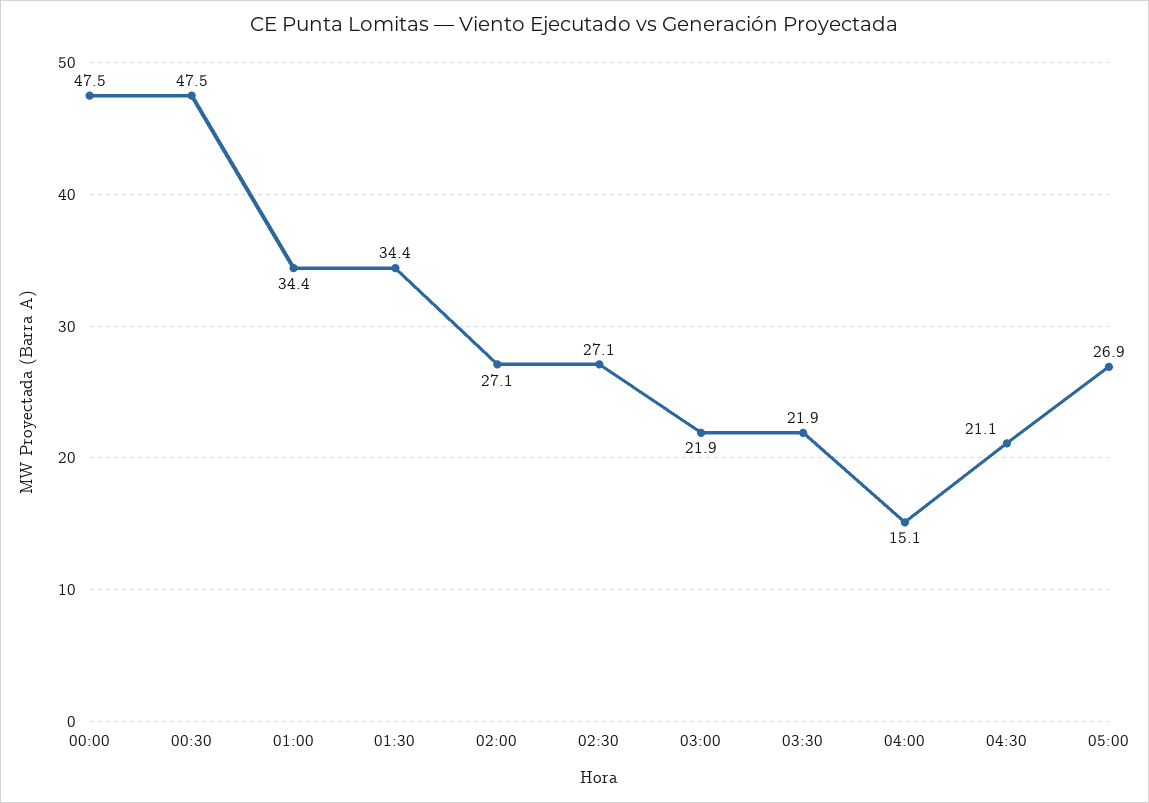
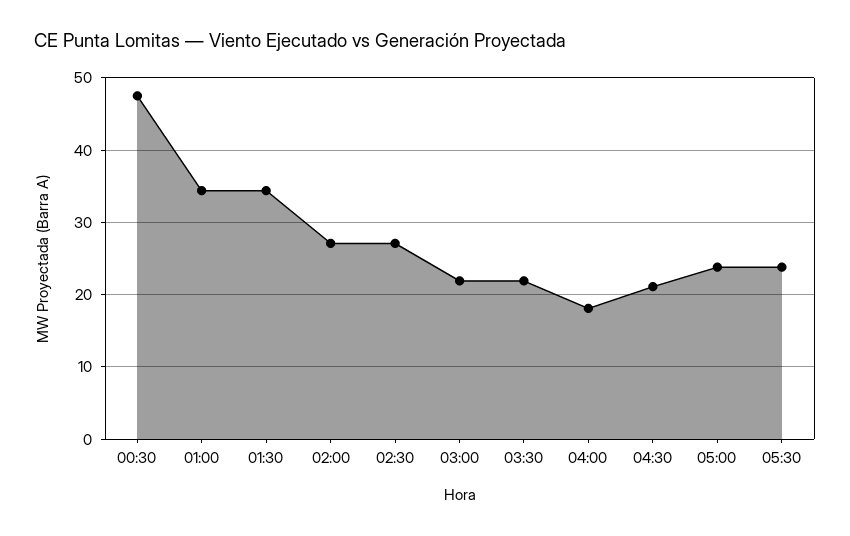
00:00: 47.5 -> none
04:00: 15.1 -> 18
05:00: 26.9 -> 24
05:30: none -> 24

